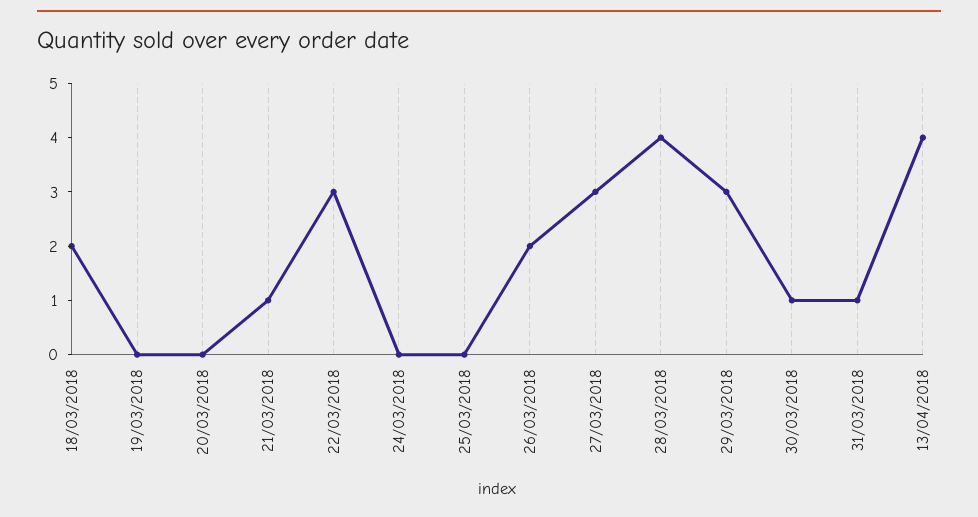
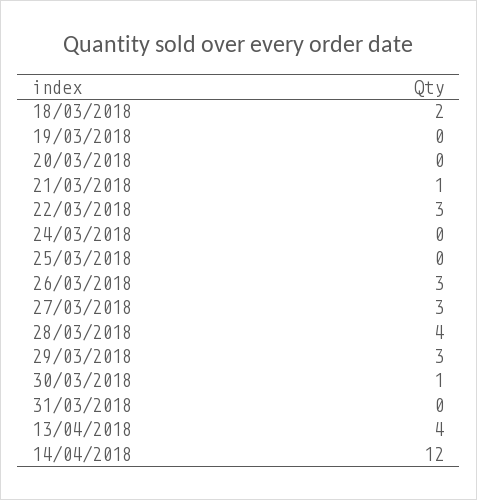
26/03/2018: 2 -> 3
31/03/2018: 1 -> 0
14/04/2018: none -> 12

